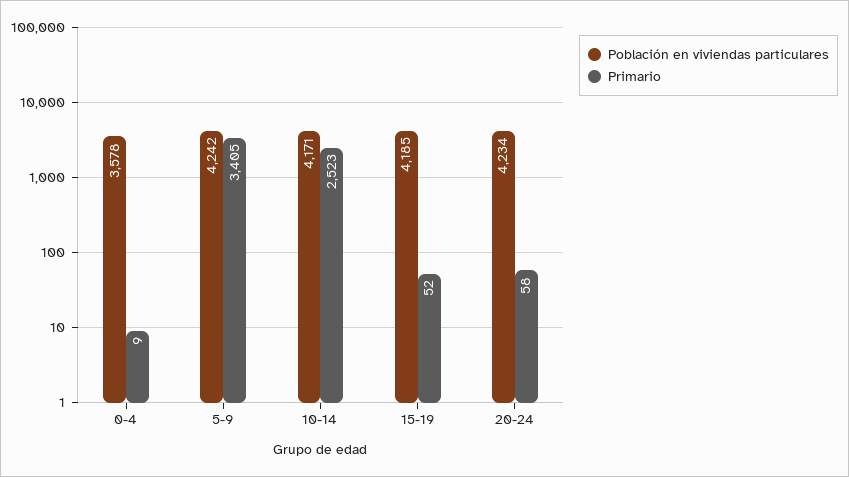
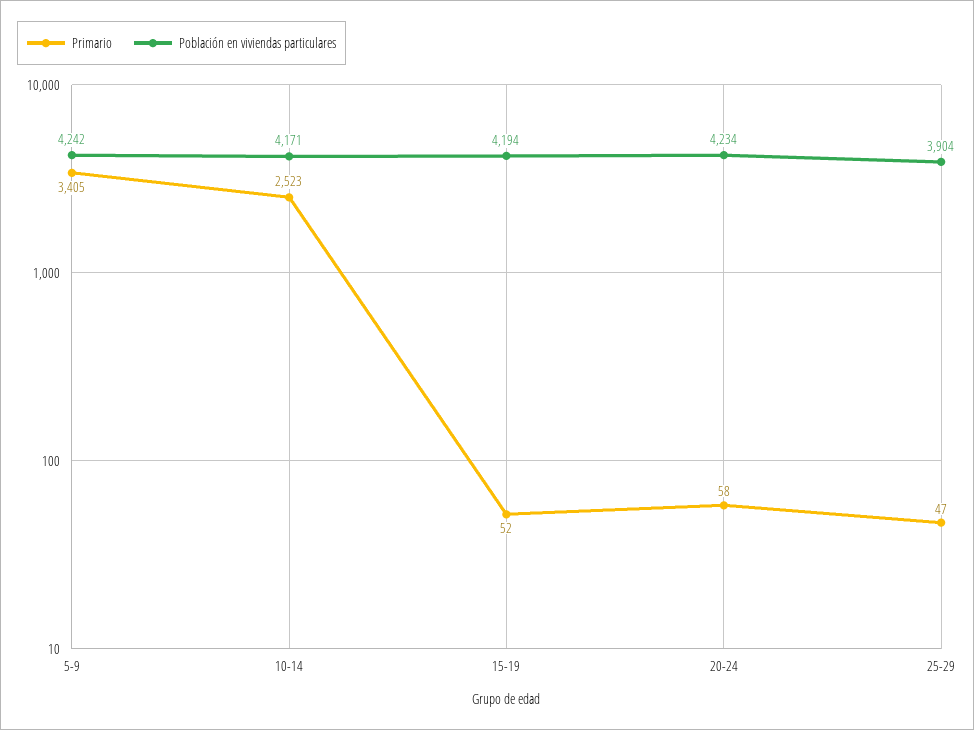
Población en viviendas particulares, 0-4: 3578 -> none
Primario, 0-4: 9 -> none
Población en viviendas particulares, 15-19: 4185 -> 4194
Primario, 25-29: none -> 47
Población en viviendas particulares, 25-29: none -> 3904

